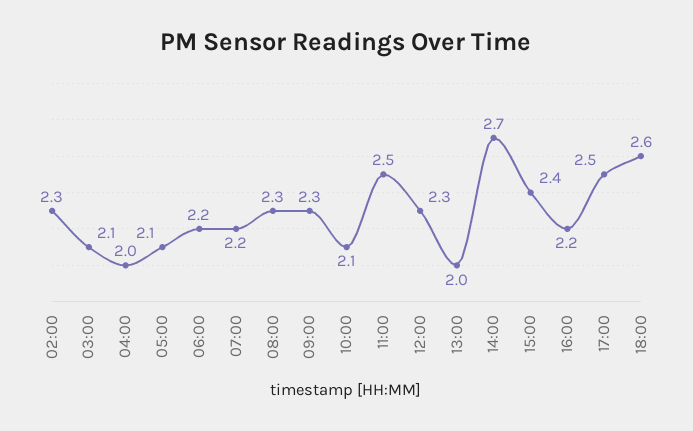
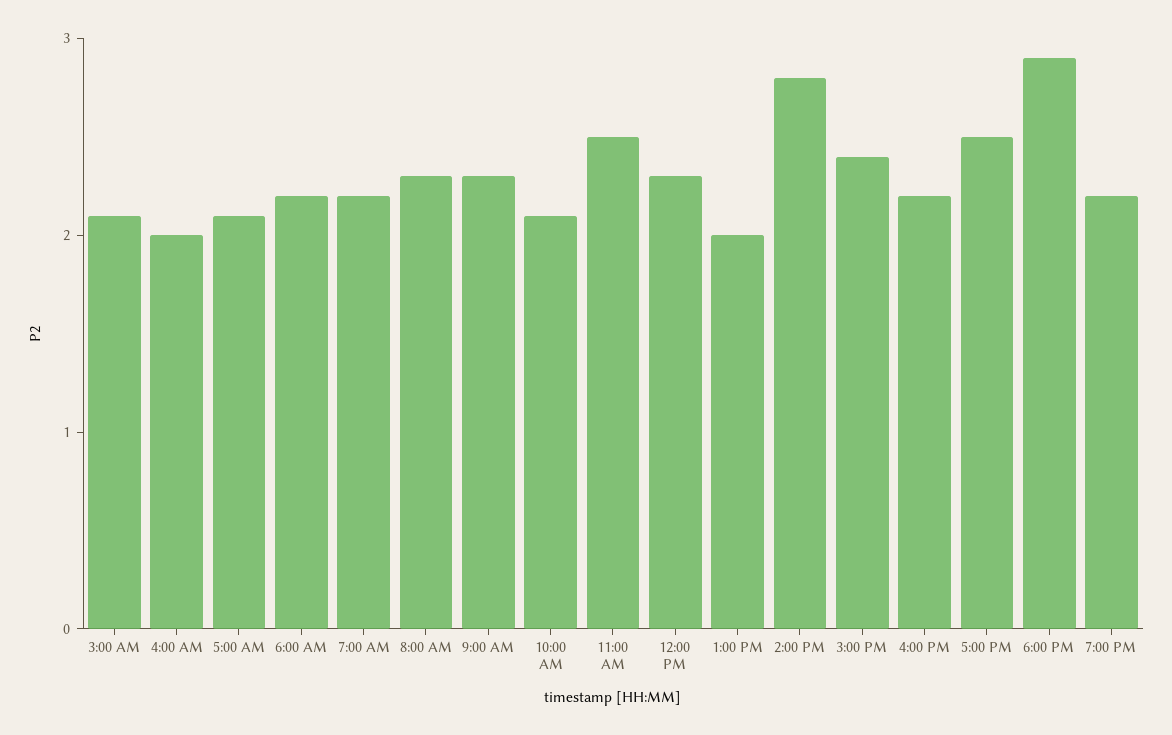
02:00: 2.3 -> none
14:00: 2.7 -> 2.8
18:00: 2.6 -> 2.9
7:00 PM: none -> 2.2

